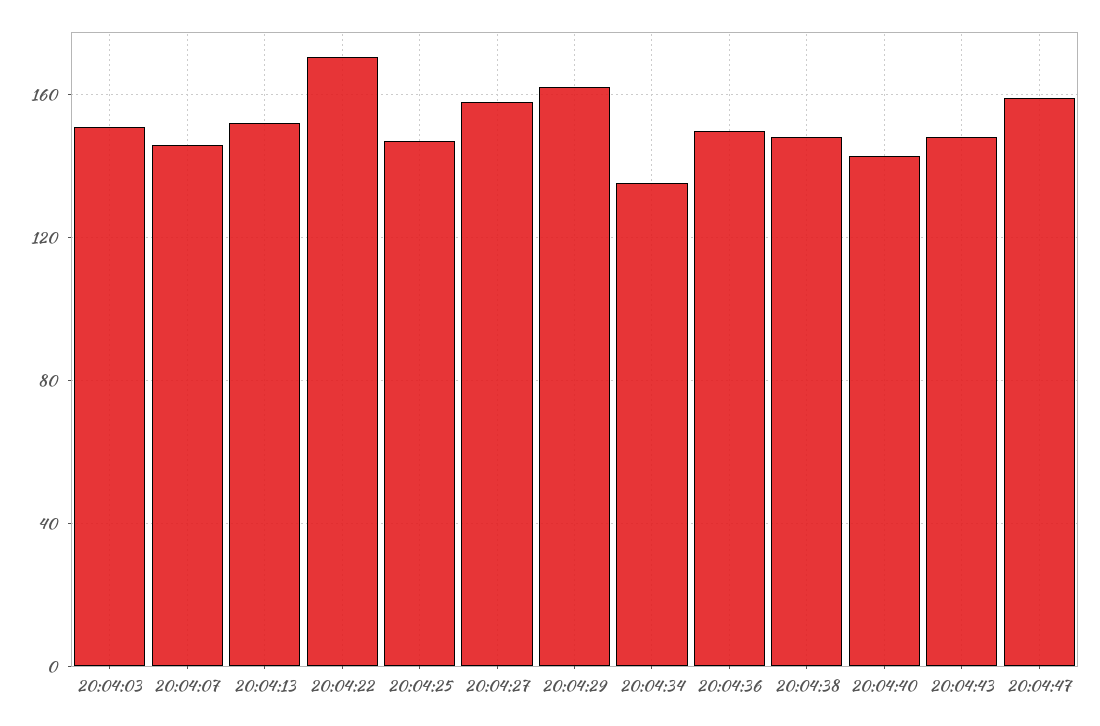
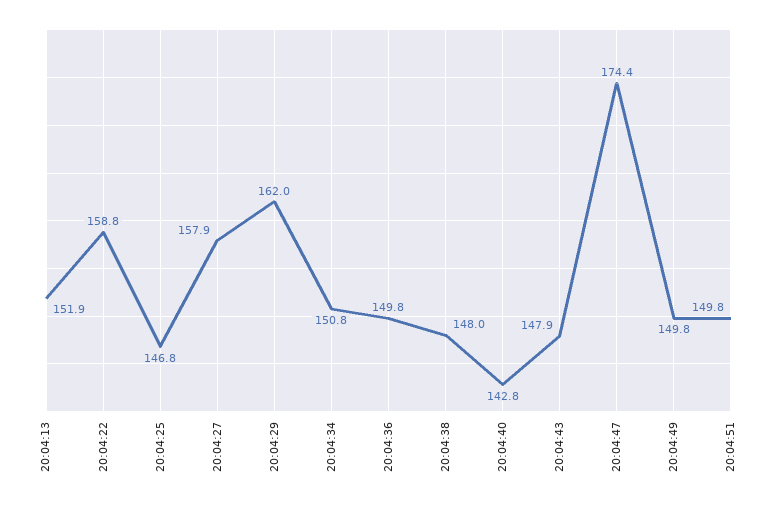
20:04:03: 150 -> none
20:04:07: 145 -> none
20:04:22: 170 -> 158.8
20:04:34: 135 -> 150.8
20:04:47: 160 -> 174.4
20:04:49: none -> 149.8
20:04:51: none -> 149.8

